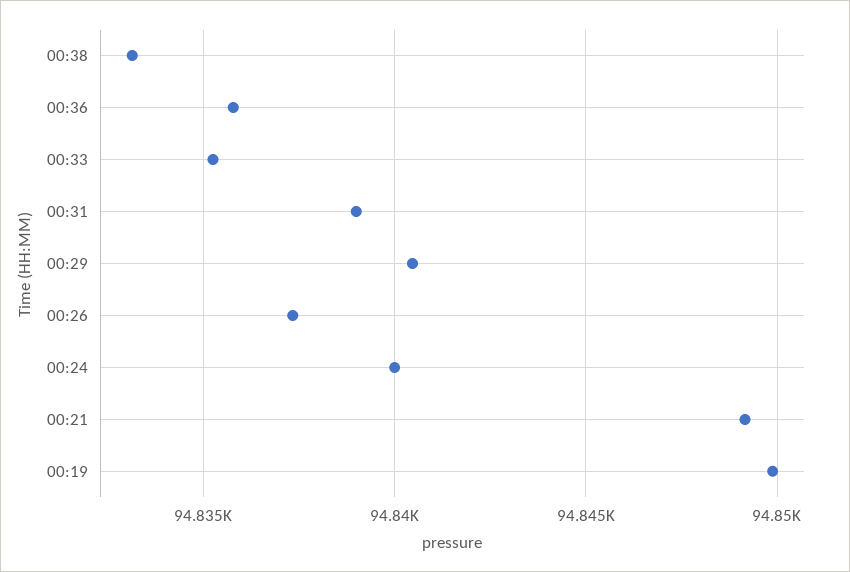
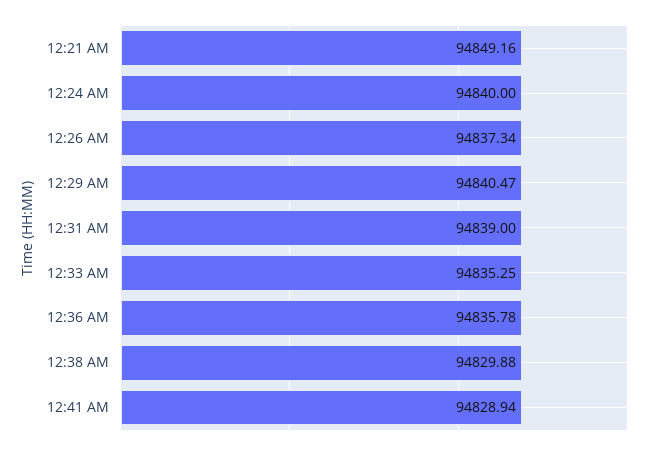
00:38: 94833 -> 94829.88
00:19: 94850 -> none
12:41 AM: none -> 94828.94

